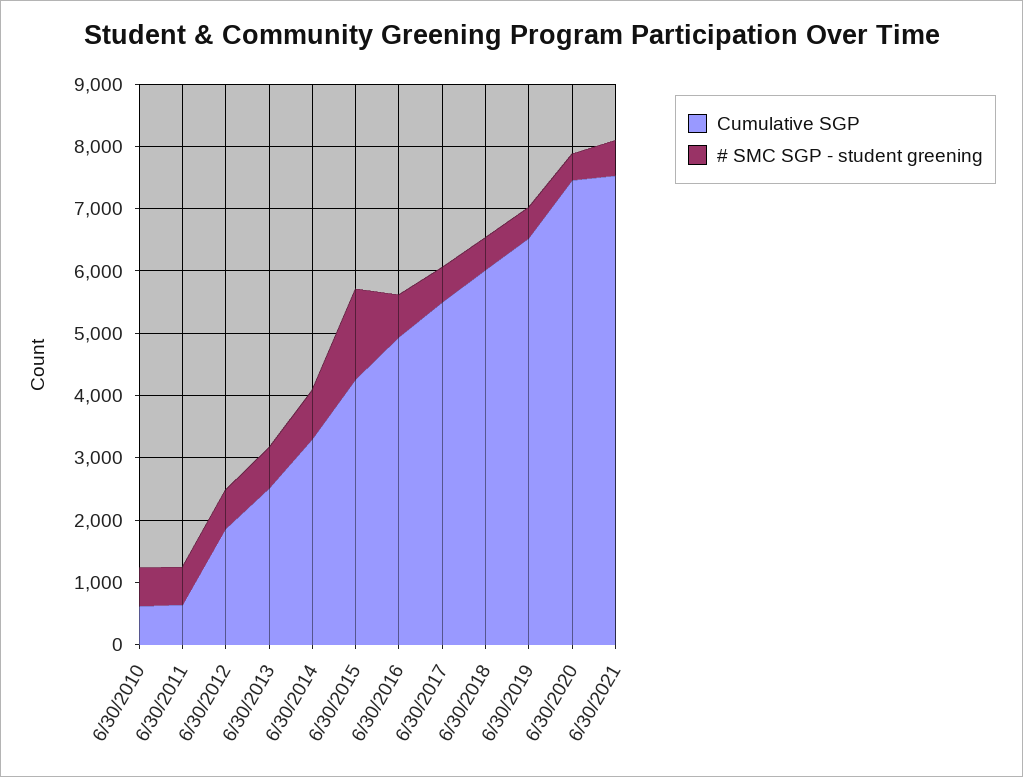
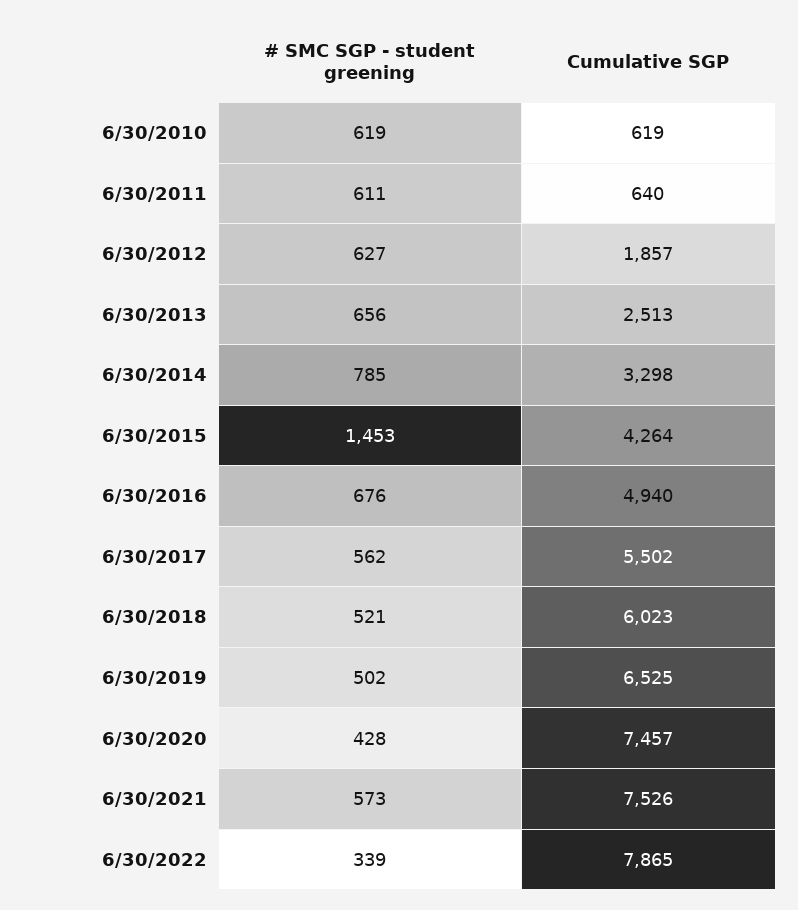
# SMC SGP - student greening, 6/30/2022: none -> 339
Cumulative SGP, 6/30/2022: none -> 7865

